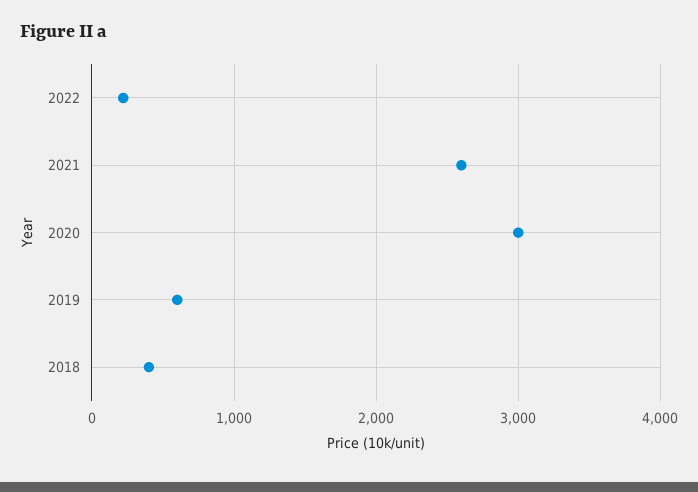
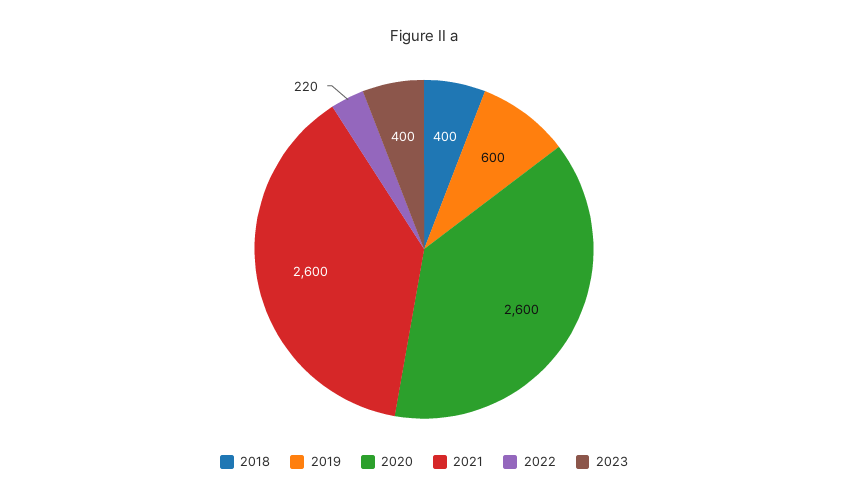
2020: 3000 -> 2600
2023: none -> 400

